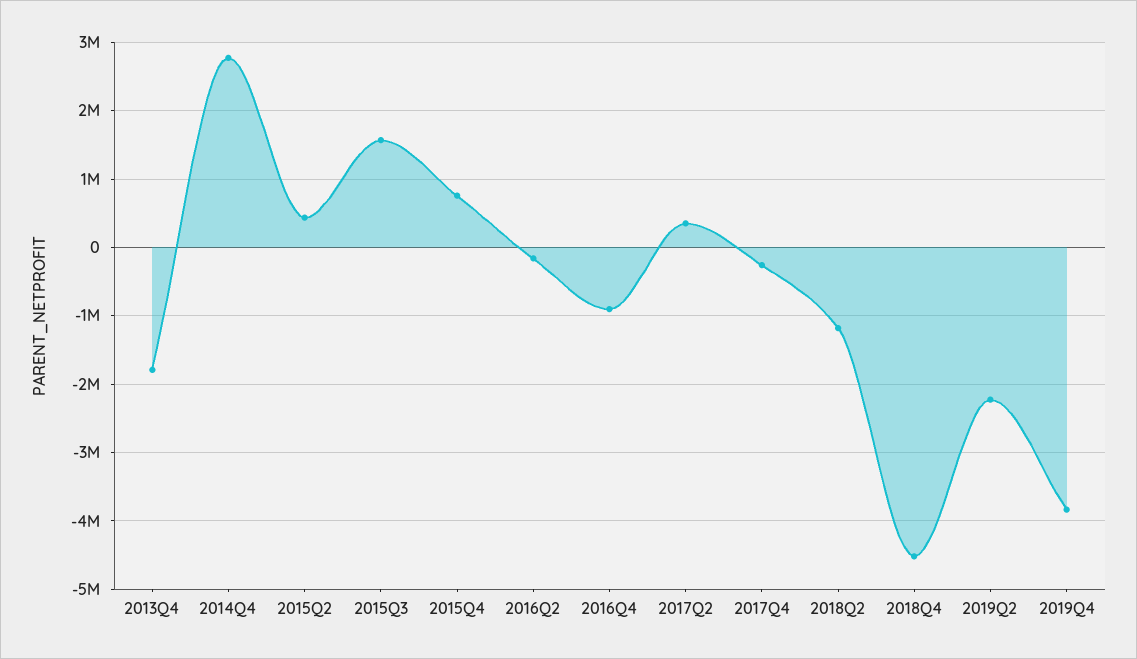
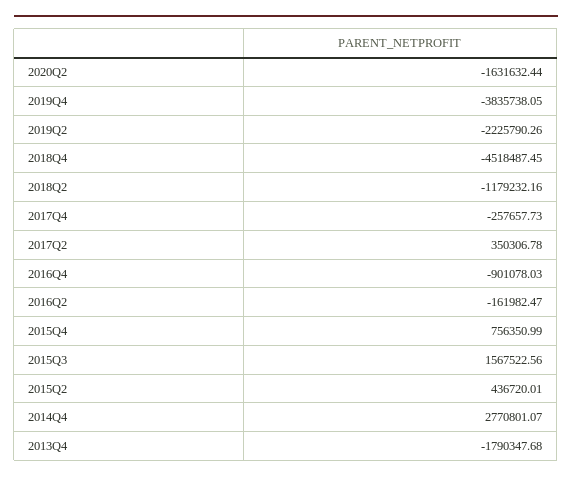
2020Q2: none -> -1631632.44

